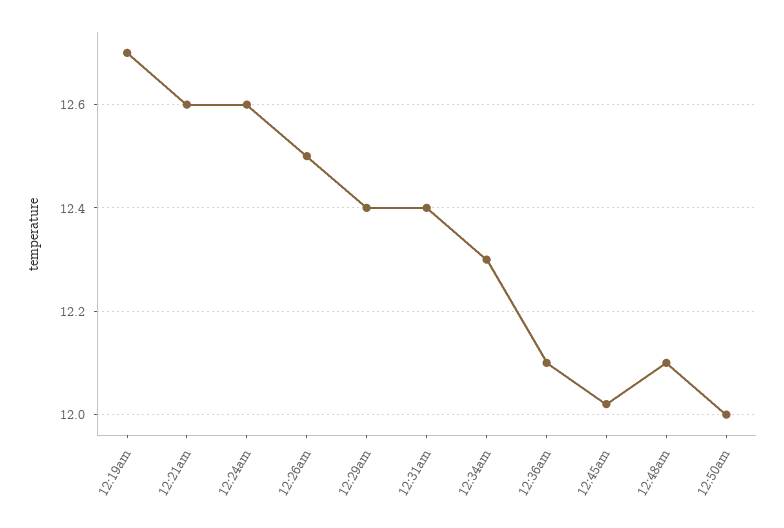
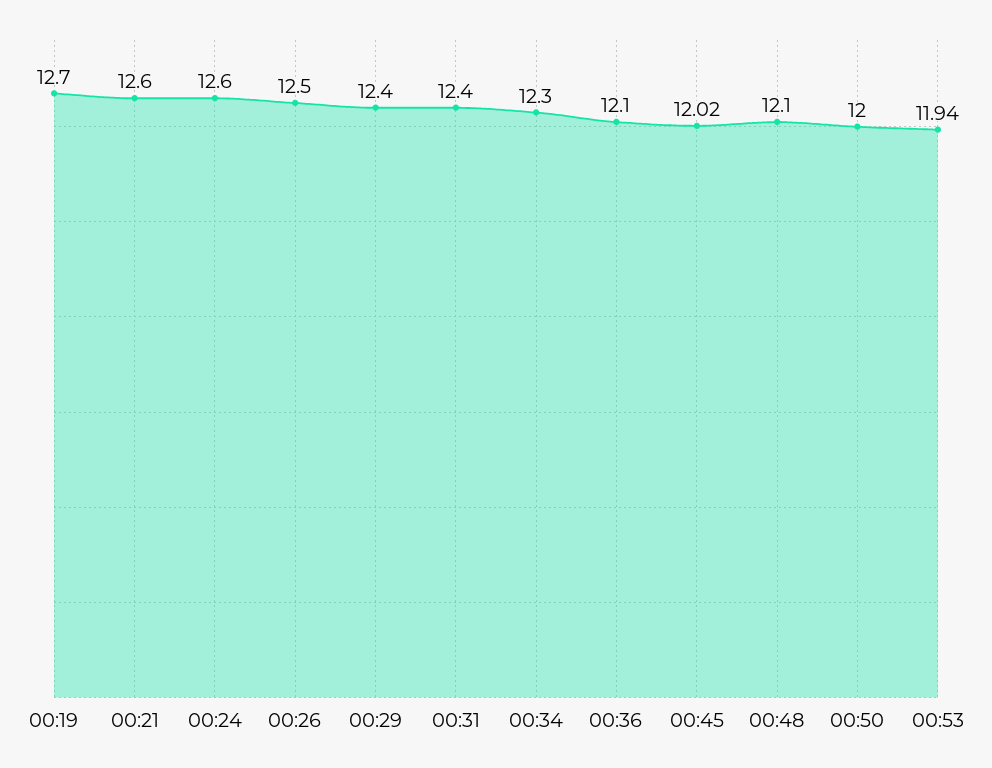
00:53: none -> 11.94

